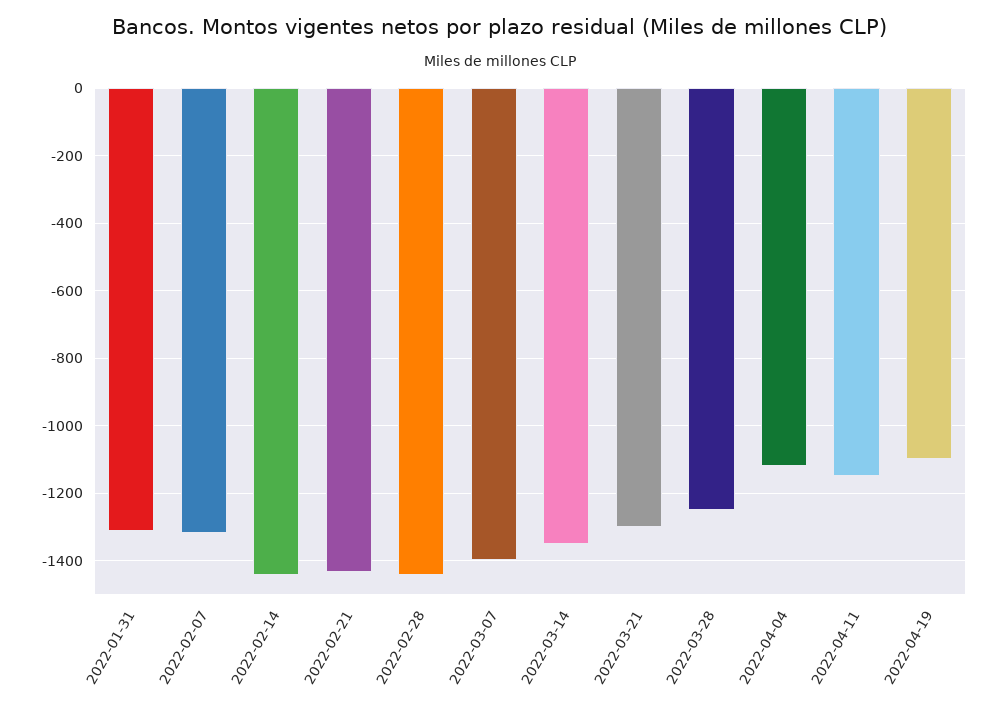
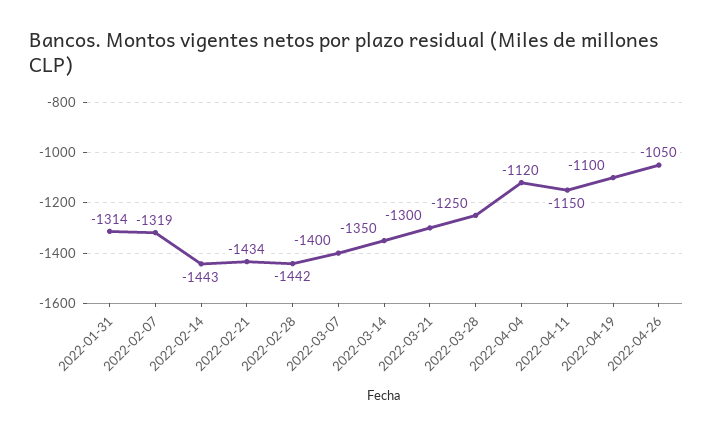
2022-04-26: none -> -1050

